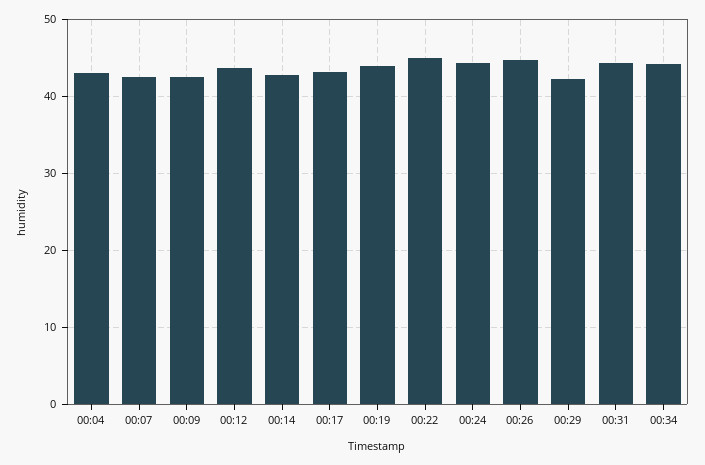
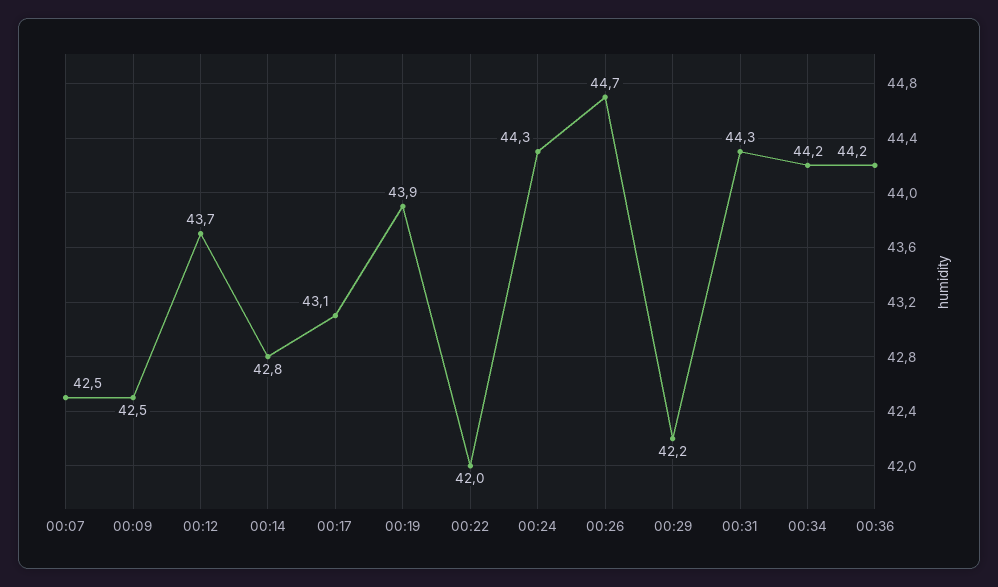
00:04: 43 -> none
00:22: 45 -> 42
00:36: none -> 44.2

